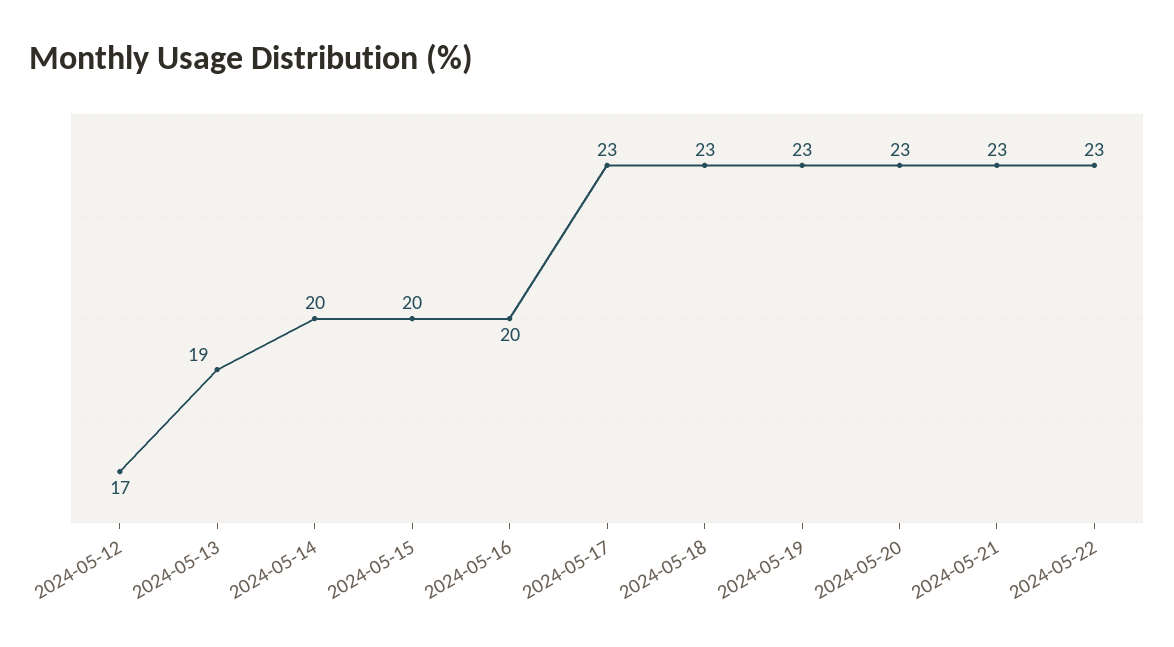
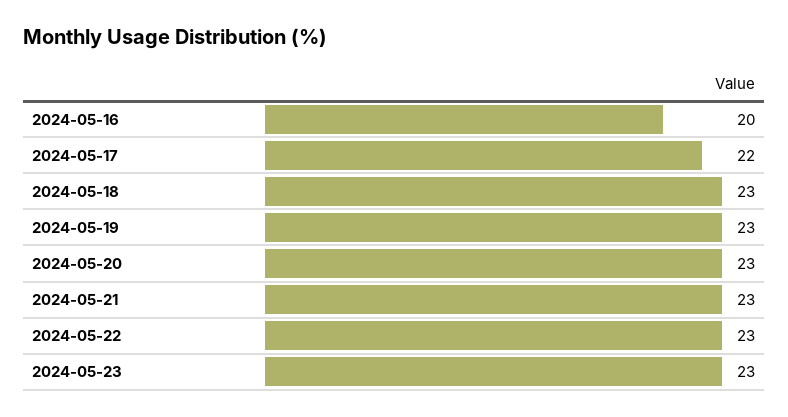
2024-05-12: 17 -> none
2024-05-13: 19 -> none
2024-05-14: 20 -> none
2024-05-15: 20 -> none
2024-05-17: 23 -> 22
2024-05-23: none -> 23

